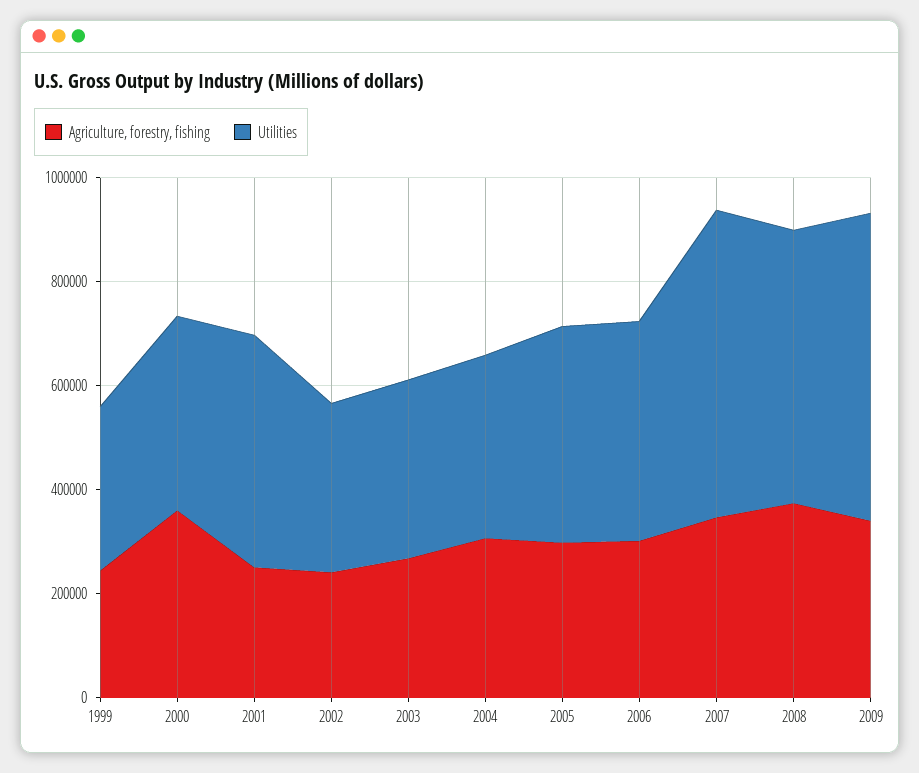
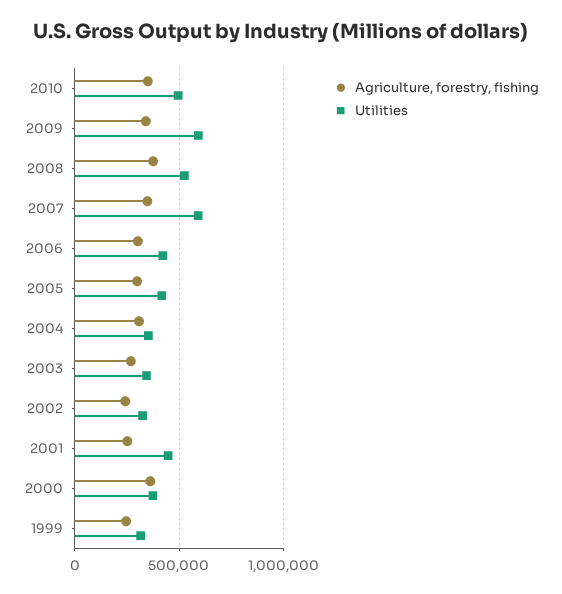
Agriculture, forestry, fishing, 2010: none -> 350000
Utilities, 2010: none -> 500000

